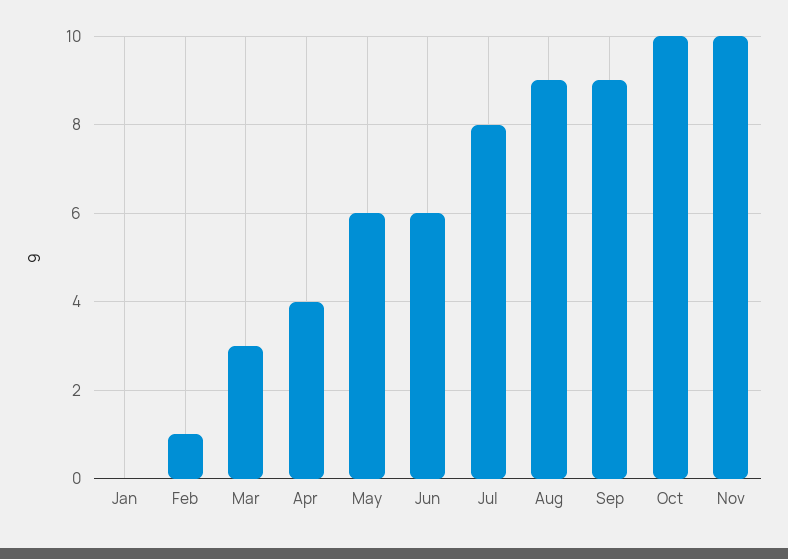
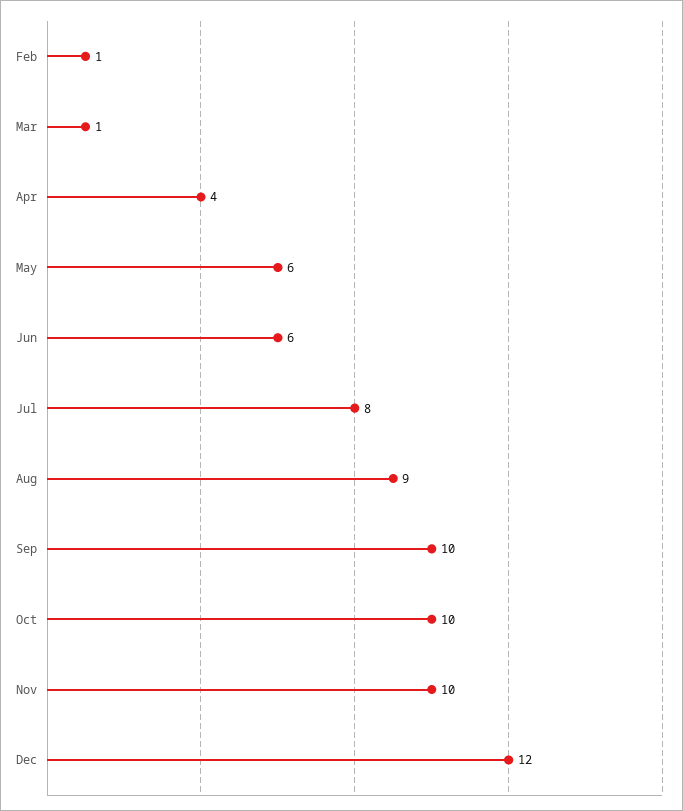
Jan: 0 -> none
Mar: 3 -> 1
Sep: 9 -> 10
Dec: none -> 12

